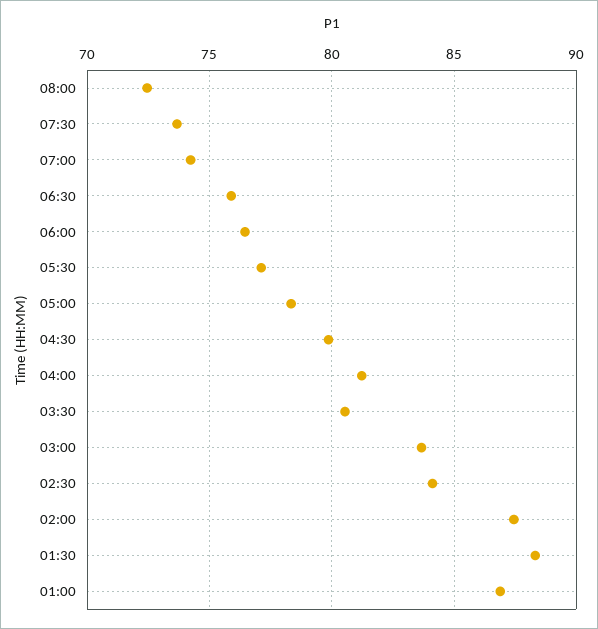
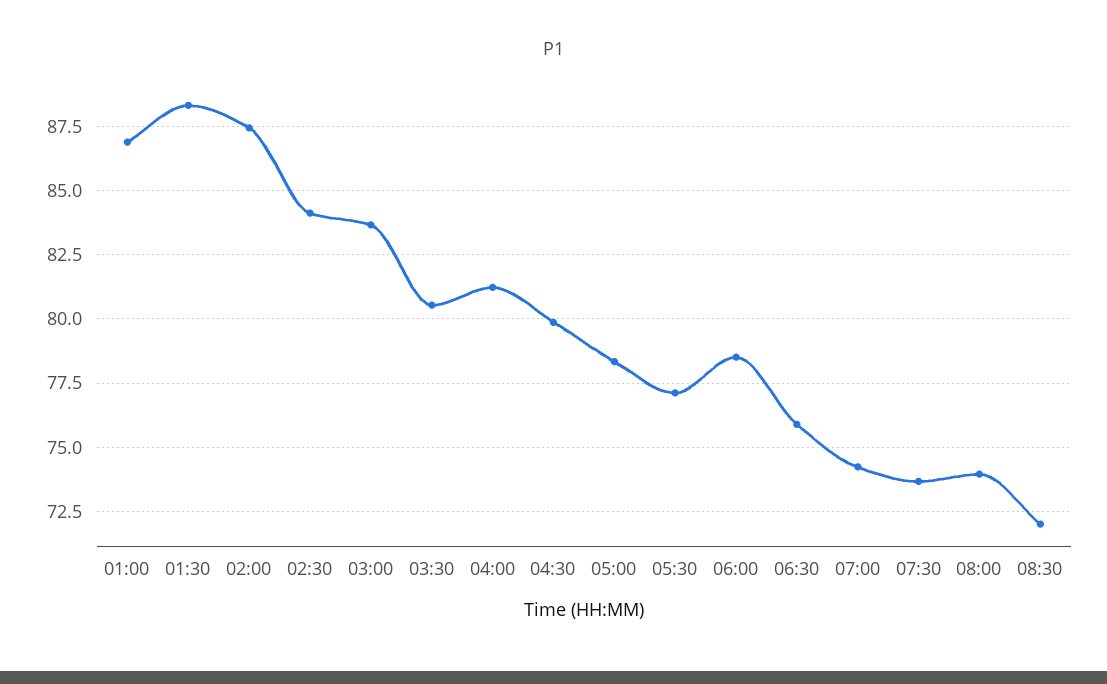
08:00: 72.5 -> 74
06:00: 76.5 -> 78.5
08:30: none -> 72

